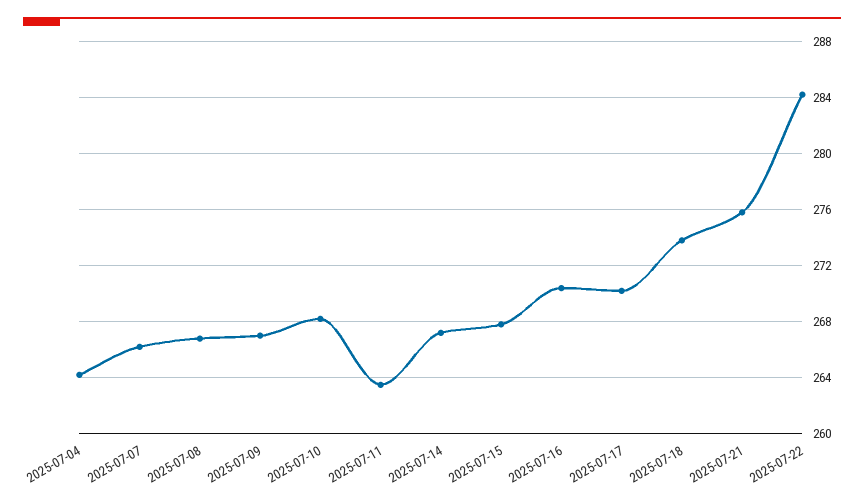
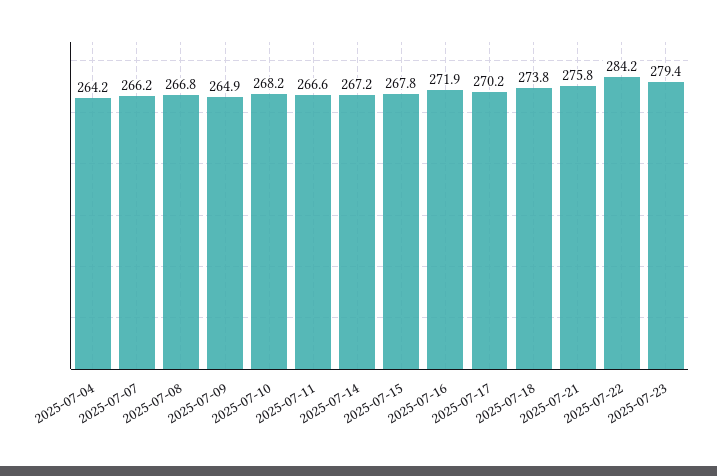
2025-07-09: 267 -> 264.9
2025-07-11: 263.5 -> 266.6
2025-07-16: 270.5 -> 271.9
2025-07-23: none -> 279.4

